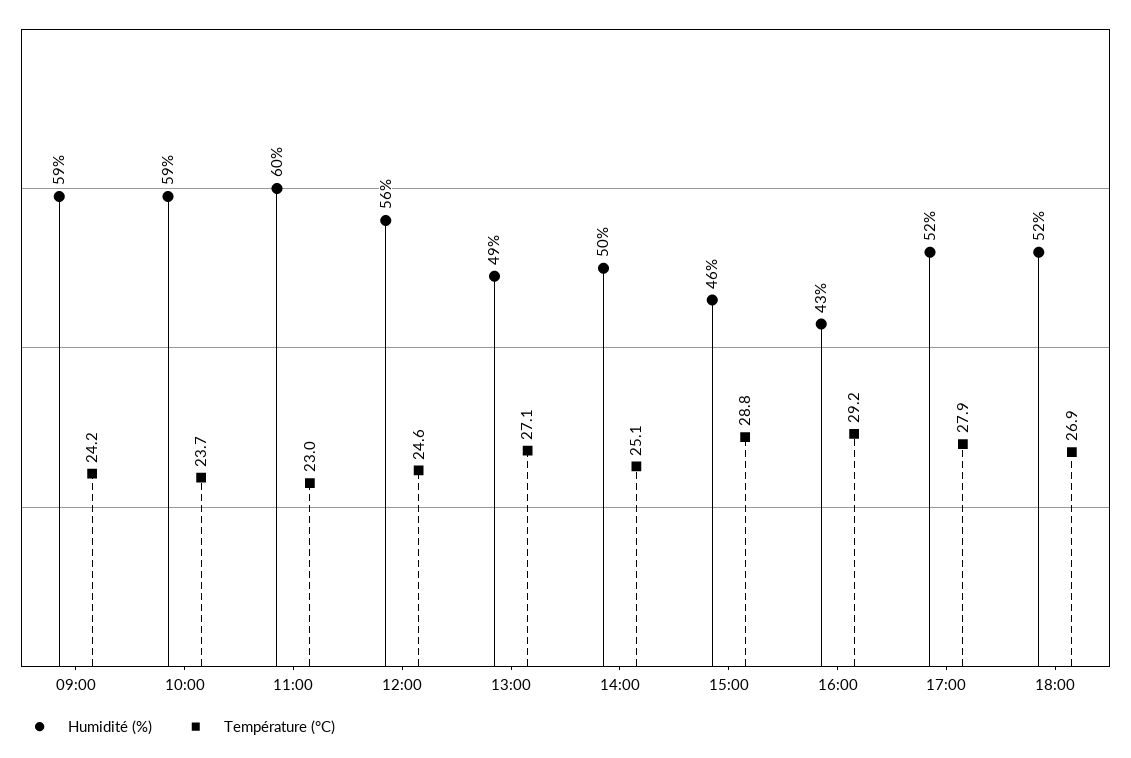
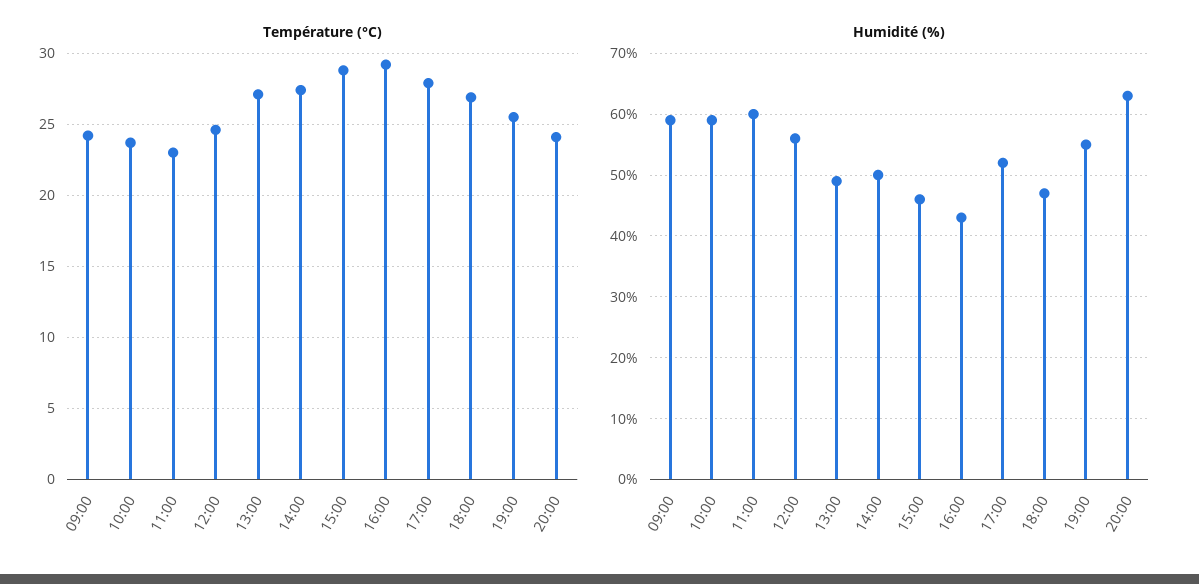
Température (°C), 14:00: 25.1 -> 27.5
Humidité (%), 18:00: 52 -> 47
Température (°C), 19:00: none -> 25.5
Température (°C), 20:00: none -> 24
Humidité (%), 19:00: none -> 55
Humidité (%), 20:00: none -> 63

